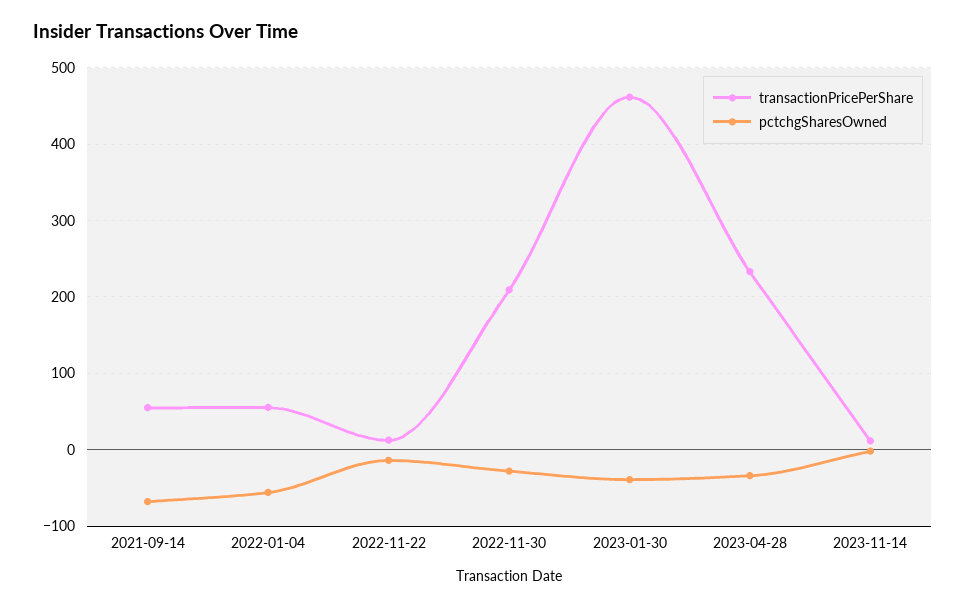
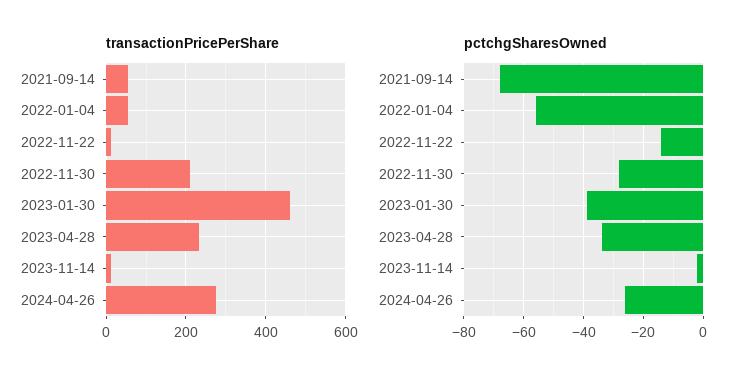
transactionPricePerShare, 2024-04-26: none -> 280
pctchgSharesOwned, 2024-04-26: none -> -25

